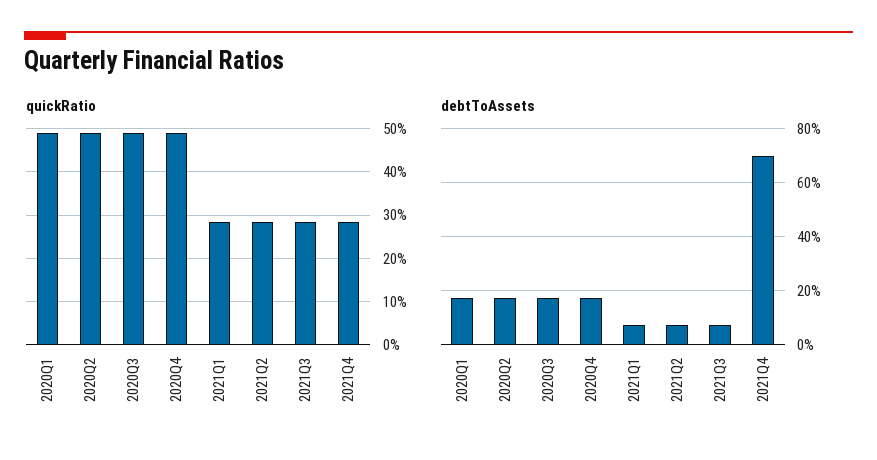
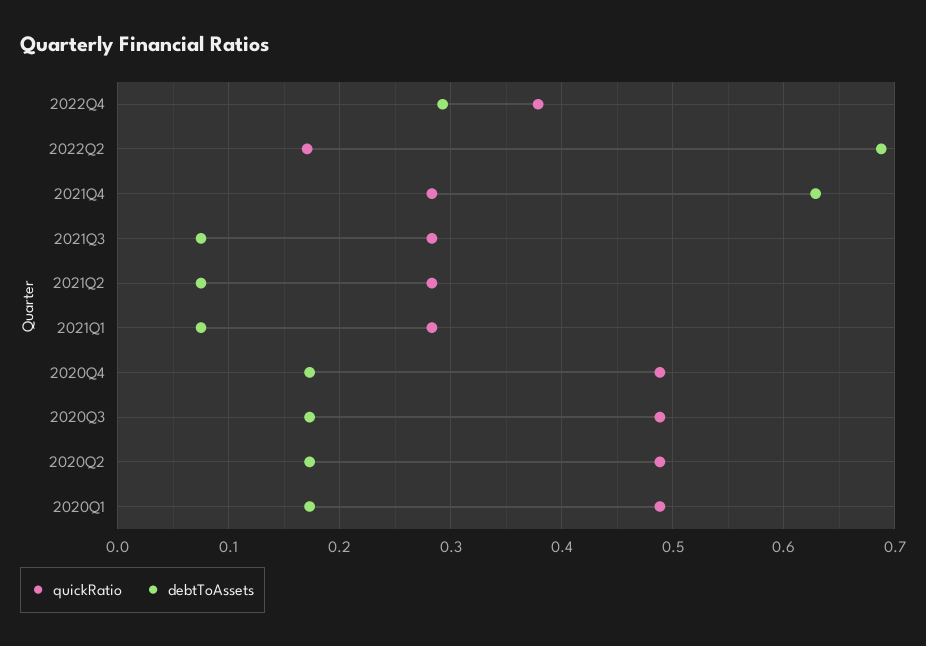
debtToAssets, 2021Q4: 0.7 -> 0.63
quickRatio, 2022Q4: none -> 0.38
debtToAssets, 2022Q4: none -> 0.29
quickRatio, 2022Q2: none -> 0.17
debtToAssets, 2022Q2: none -> 0.69

